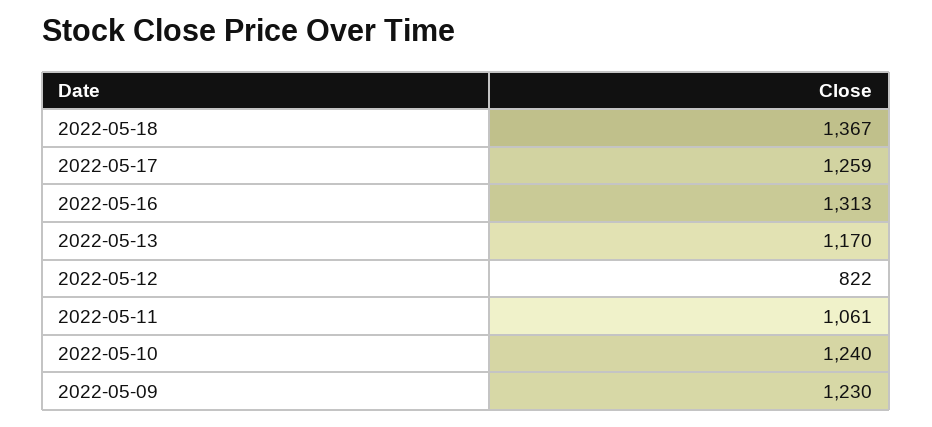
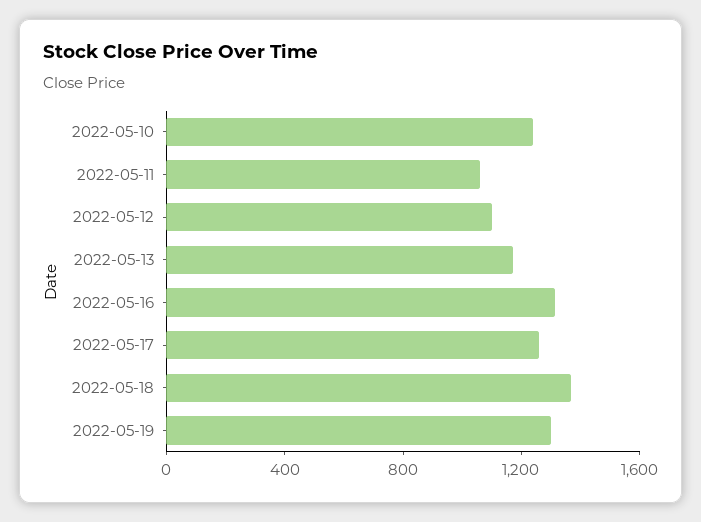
2022-05-12: 822 -> 1100
2022-05-09: 1230 -> none
2022-05-19: none -> 1300

